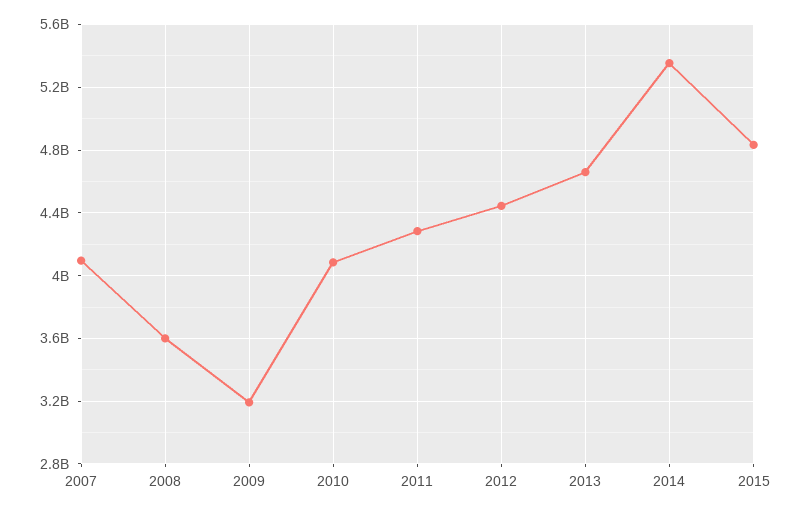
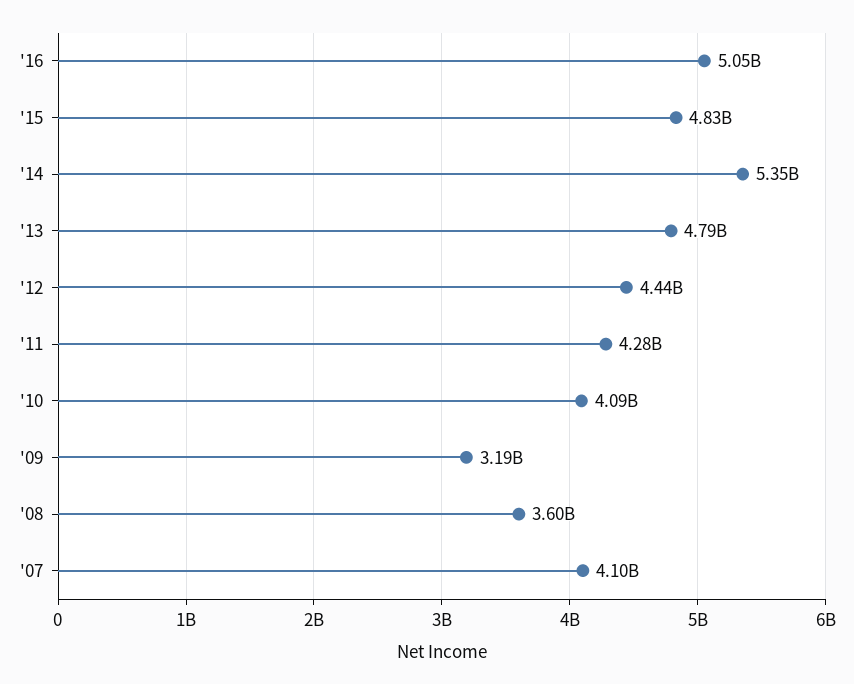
2013: 4650000000 -> 4790000000
'16: none -> 5050000000

